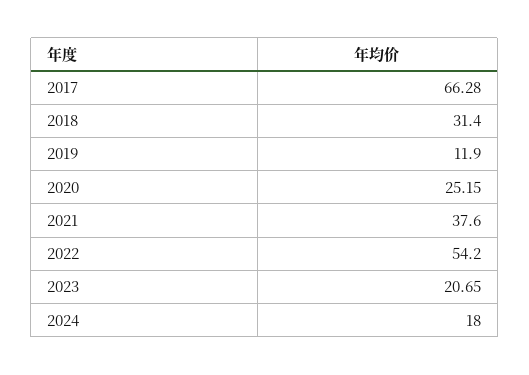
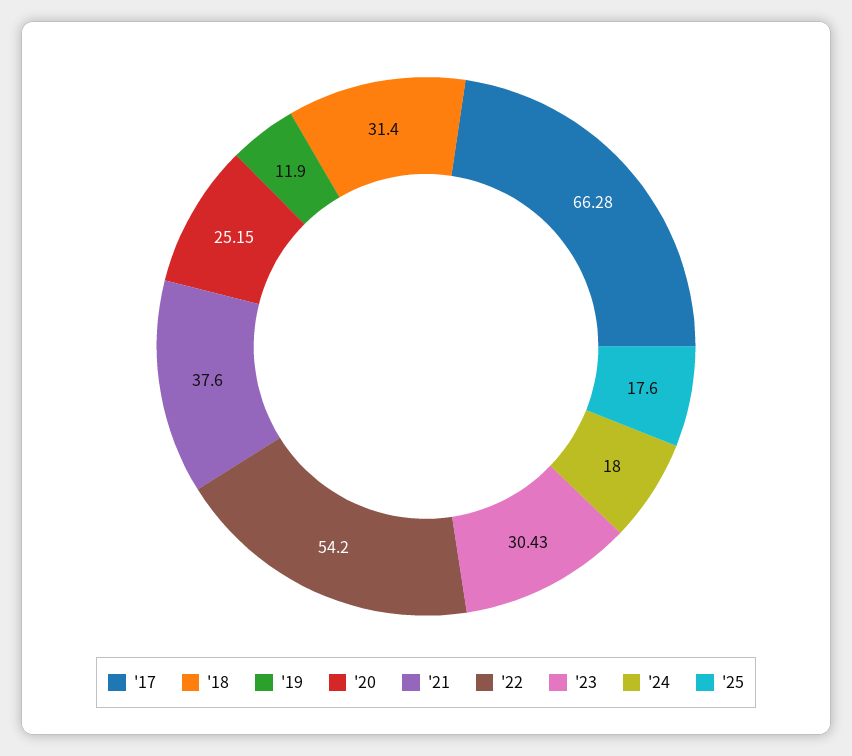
2023: 20.65 -> 30.43
'25: none -> 17.6

